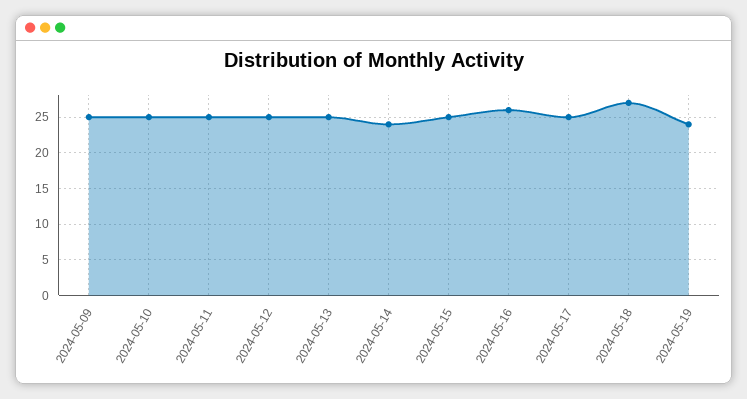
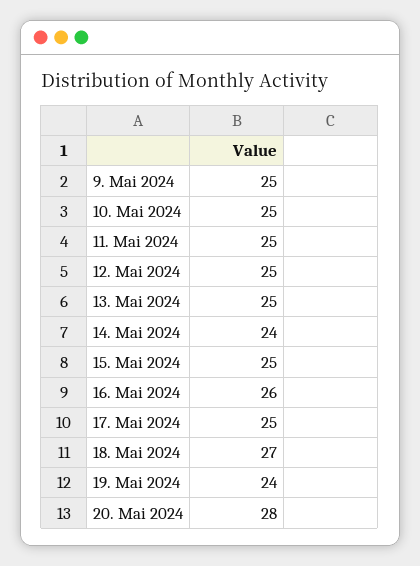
20. Mai 2024: none -> 28

